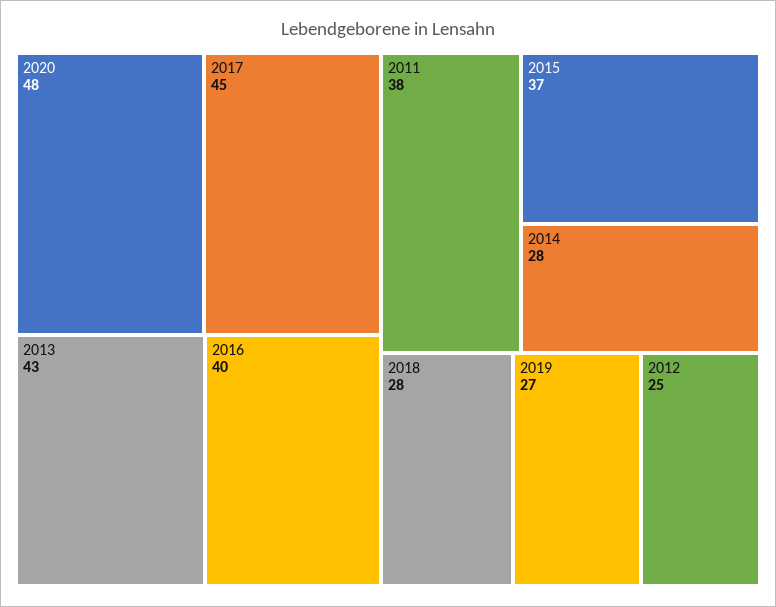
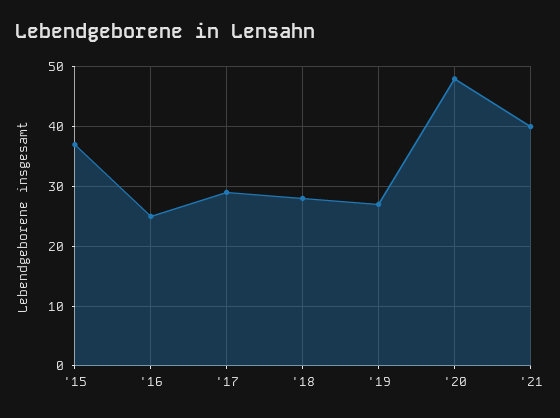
2017: 45 -> 30
2013: 43 -> none
2016: 40 -> 25
2011: 38 -> none
2014: 28 -> none
2012: 25 -> none
'21: none -> 40

